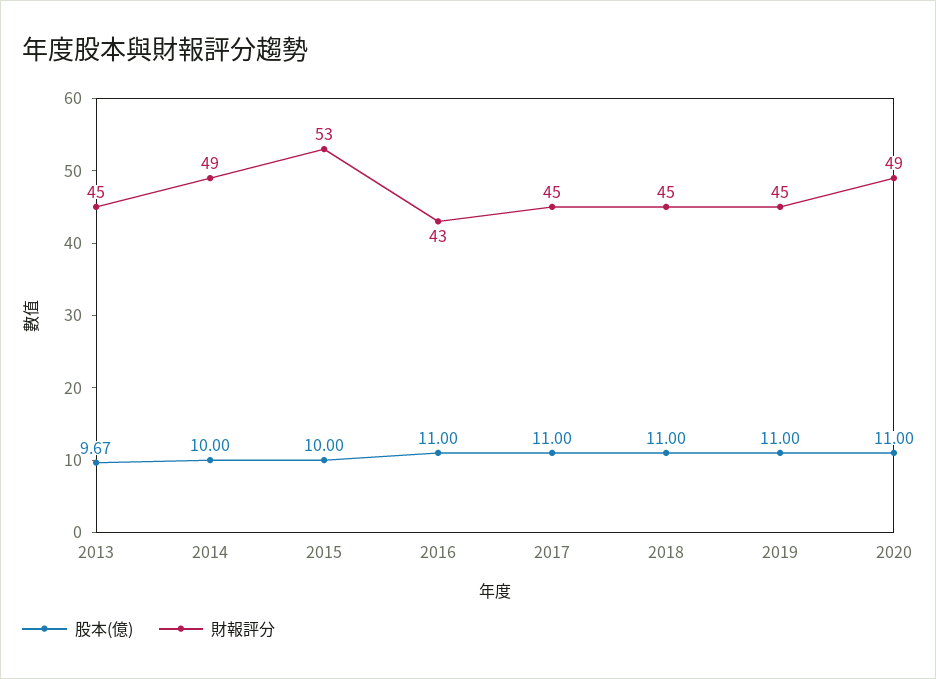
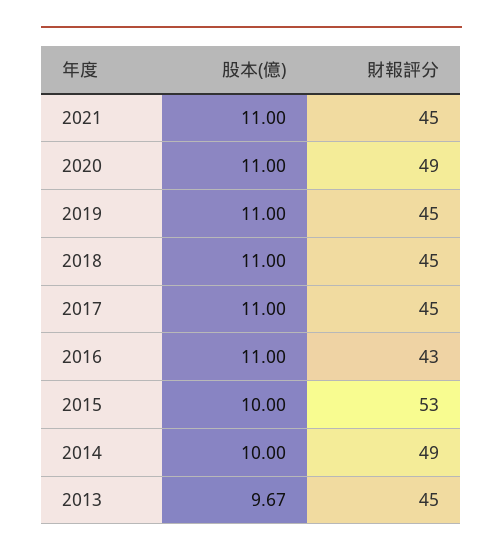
股本(億), 2021: none -> 11
財報評分, 2021: none -> 45

